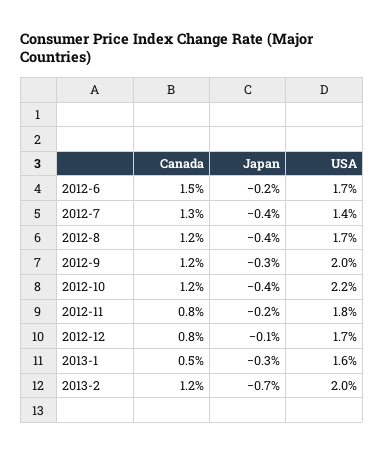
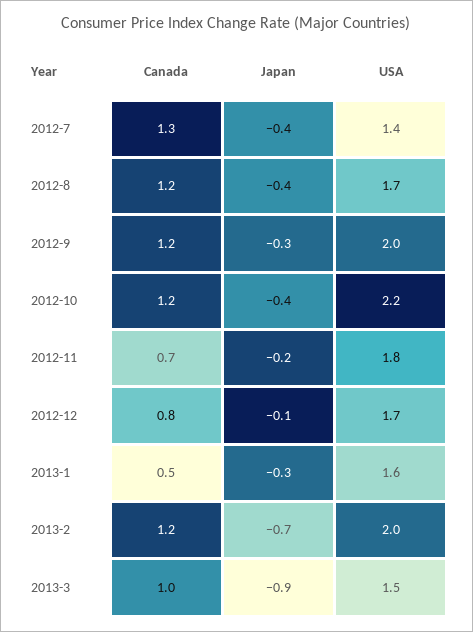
Canada, 2012-6: 1.5 -> none
Japan, 2012-6: -0.2 -> none
USA, 2012-6: 1.7 -> none
Canada, 2012-11: 0.8 -> 0.7
Canada, 2013-3: none -> 1
Japan, 2013-3: none -> -0.9
USA, 2013-3: none -> 1.5

